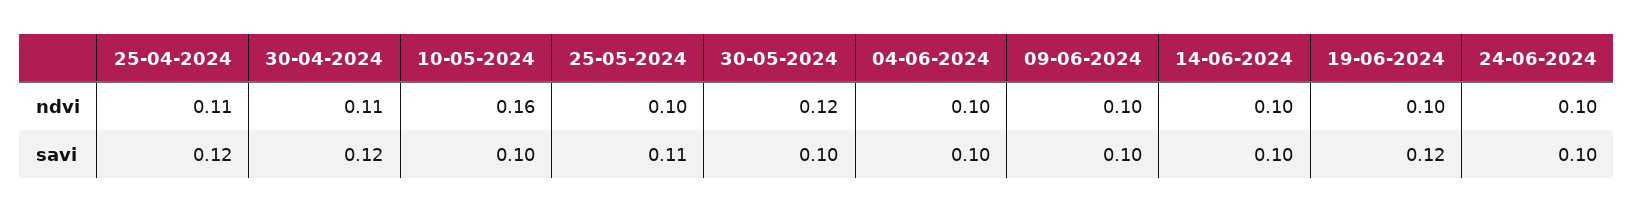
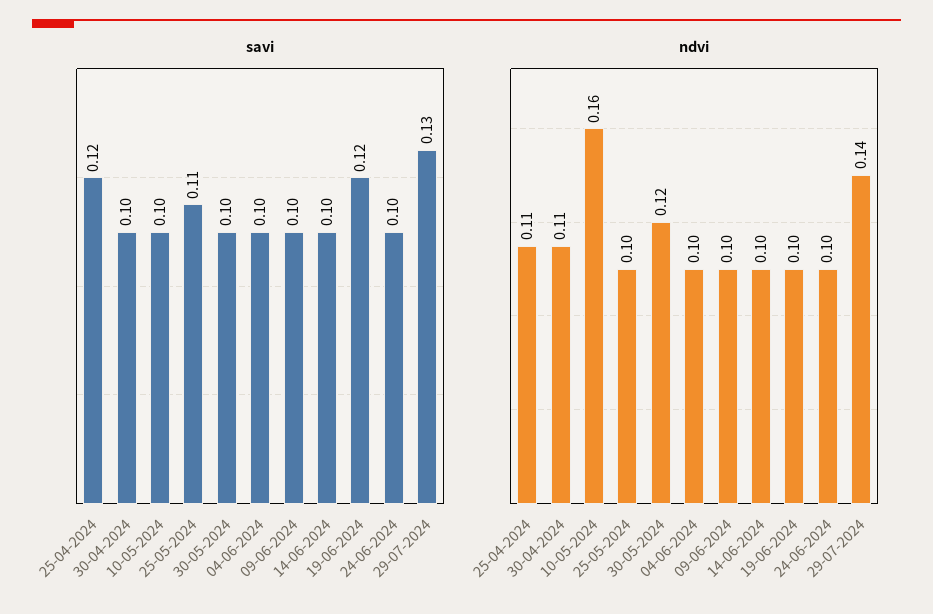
savi, 30-04-2024: 0.12 -> 0.1
savi, 29-07-2024: none -> 0.13
ndvi, 29-07-2024: none -> 0.14

